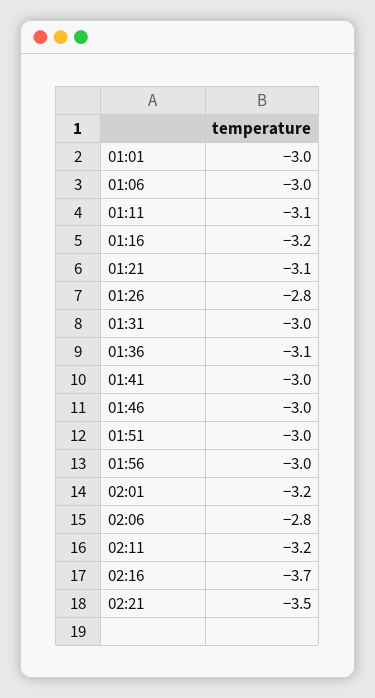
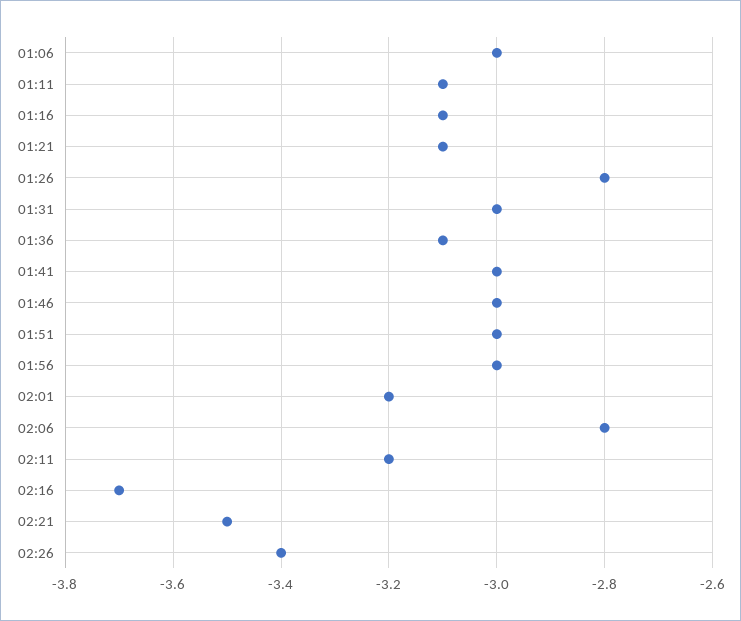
01:01: -3 -> none
01:16: -3.2 -> -3.1
02:26: none -> -3.4

